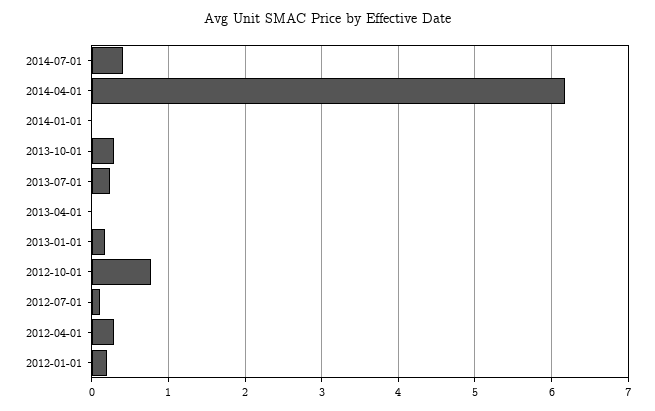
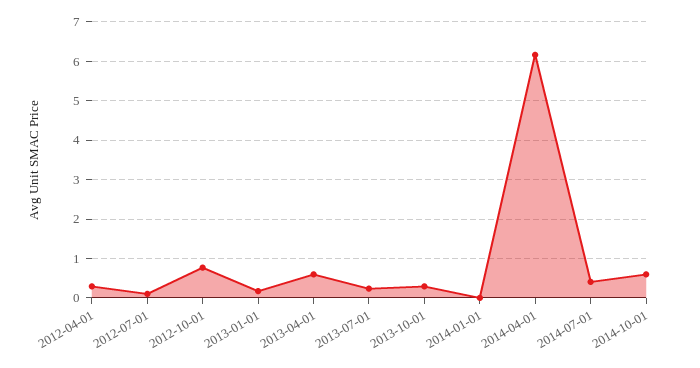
2013-04-01: 0 -> 0.6
2012-01-01: 0.2 -> none
2014-10-01: none -> 0.6

